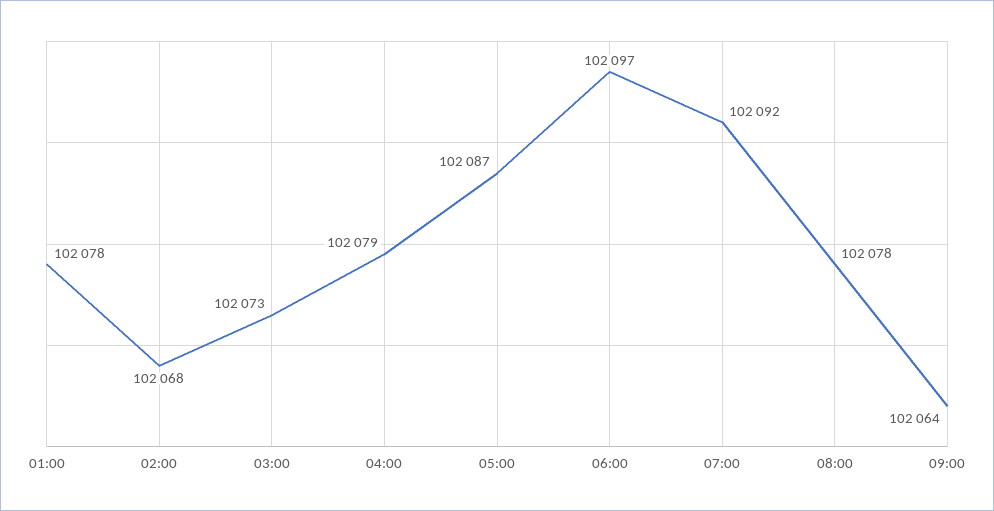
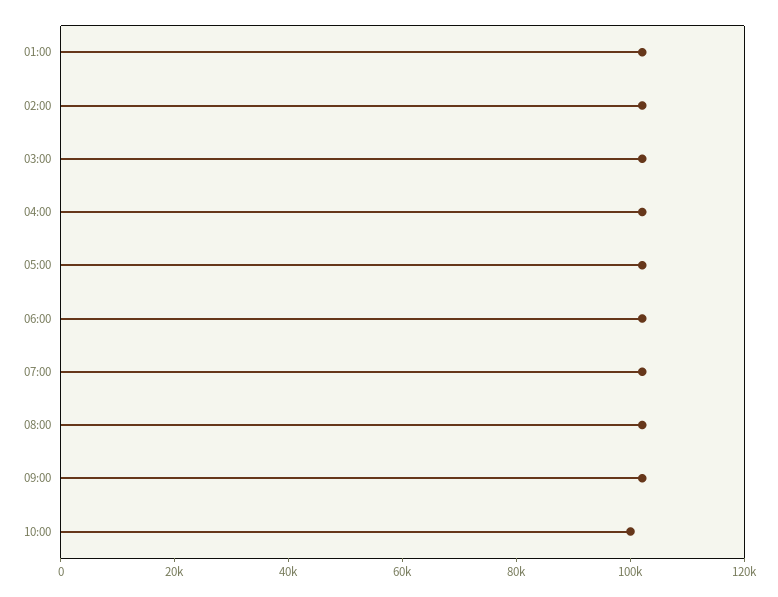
10:00: none -> 100000

